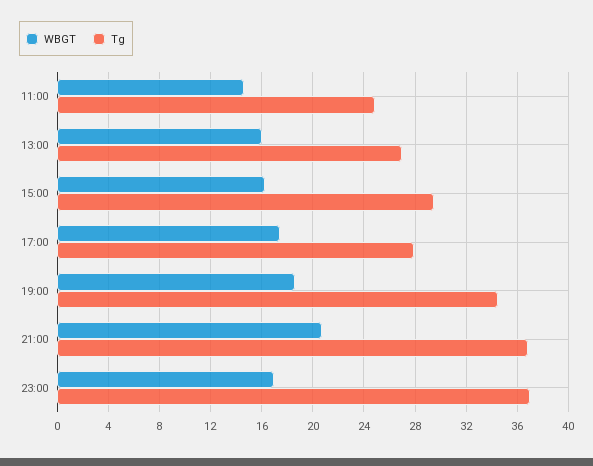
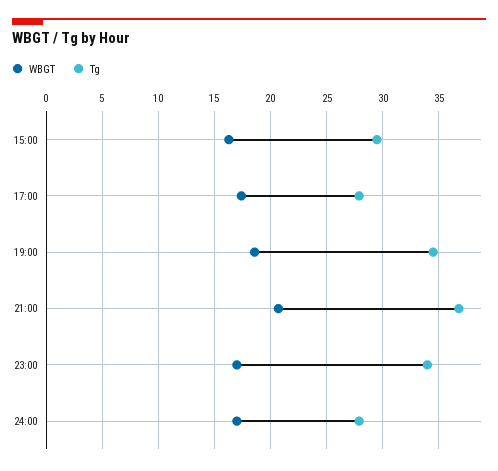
WBGT, 11:00: 14.5 -> none
Tg, 11:00: 25 -> none
WBGT, 13:00: 16 -> none
Tg, 13:00: 27 -> none
Tg, 23:00: 37 -> 34
WBGT, 24:00: none -> 17
Tg, 24:00: none -> 28

